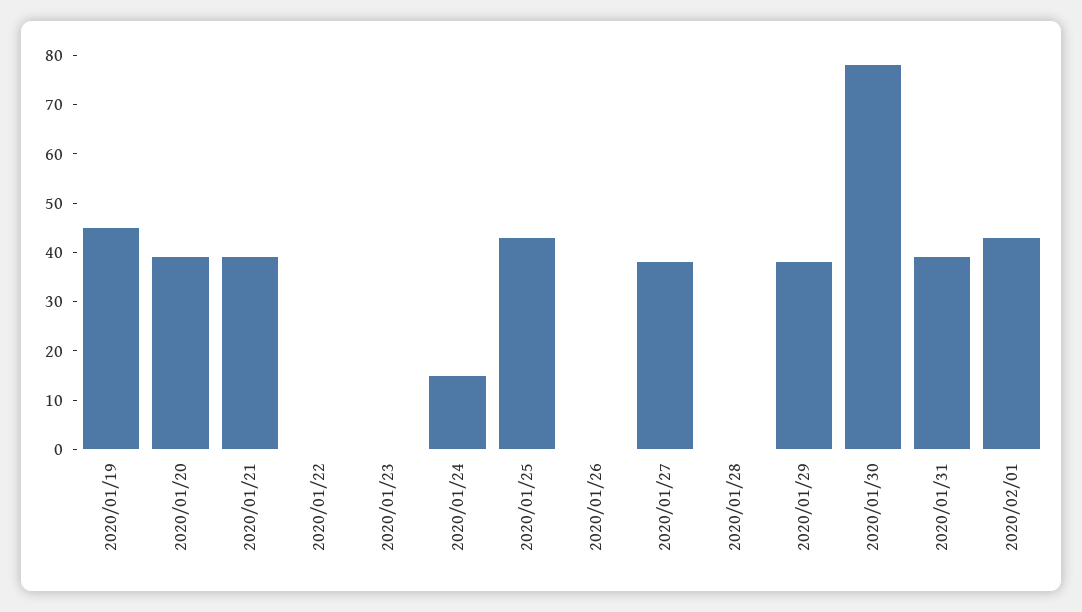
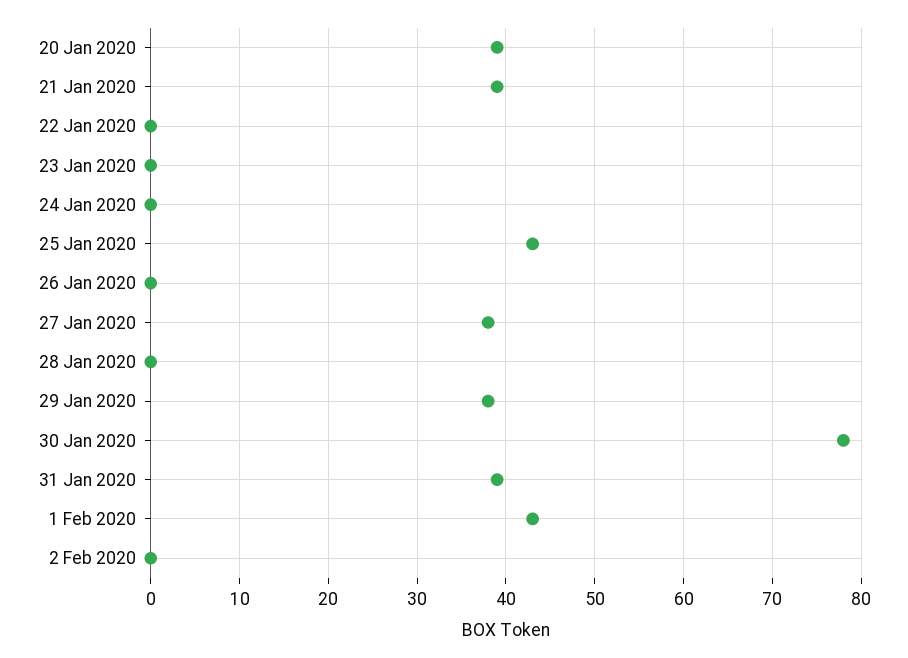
2020/01/19: 45 -> none
2020/01/24: 15 -> 0
2 Feb 2020: none -> 0

